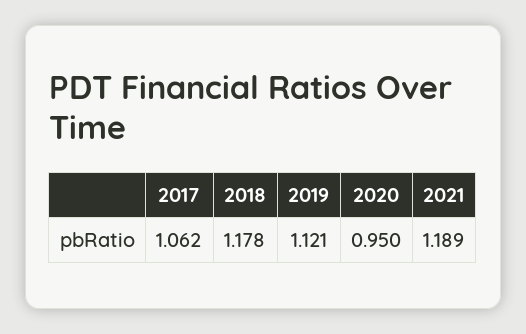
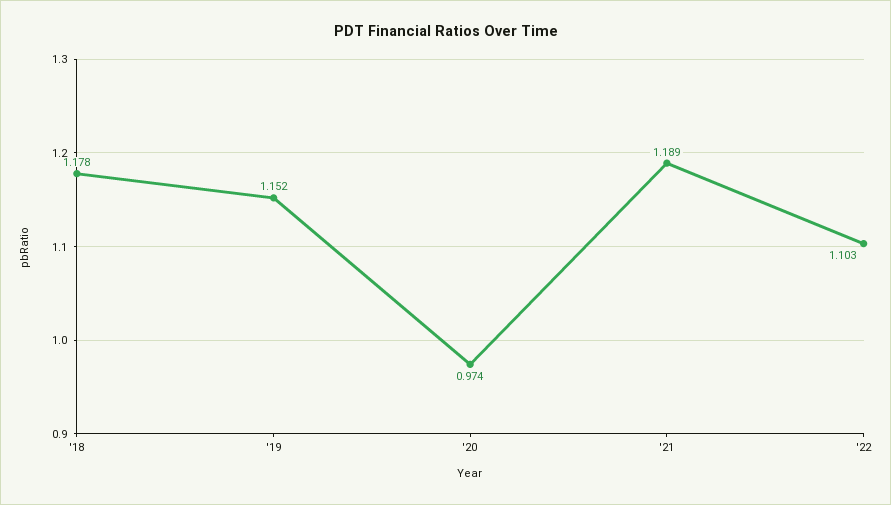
2017: 1.062 -> none
2019: 1.121 -> 1.152
2020: 0.95 -> 0.974
'22: none -> 1.103

